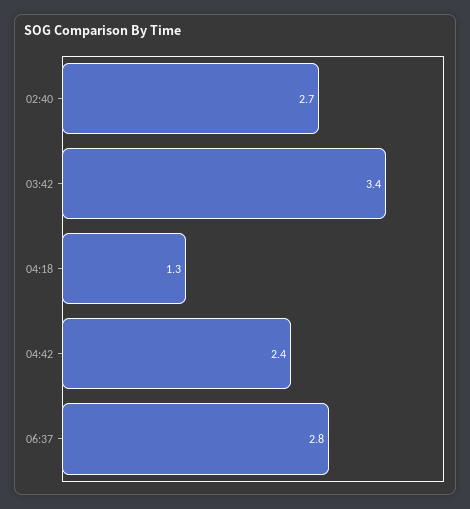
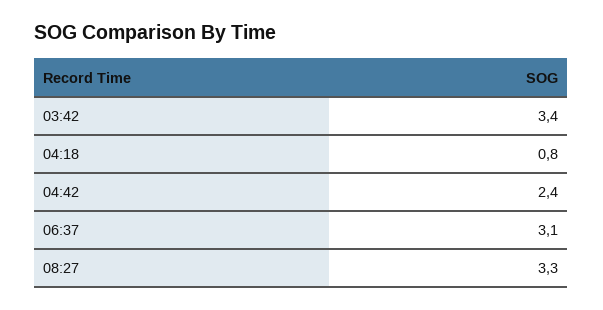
02:40: 2.7 -> none
04:18: 1.3 -> 0.8
06:37: 2.8 -> 3.1
08:27: none -> 3.3

